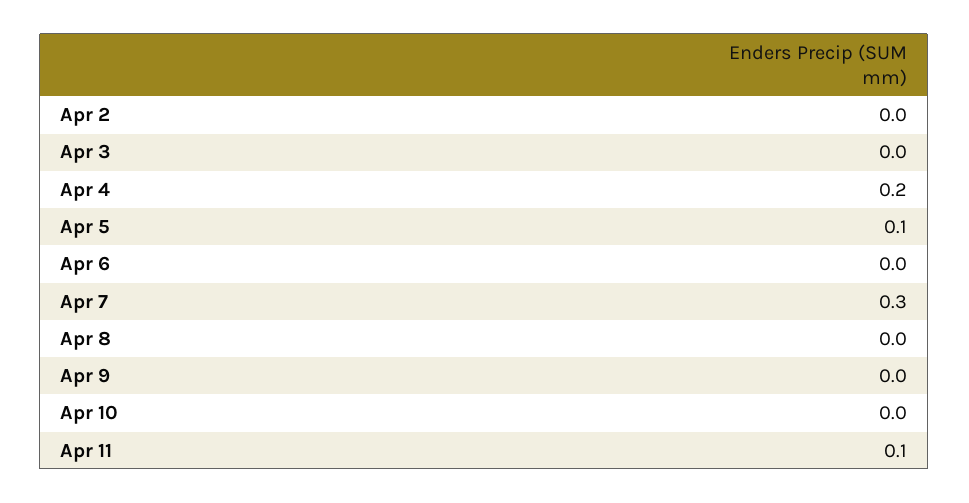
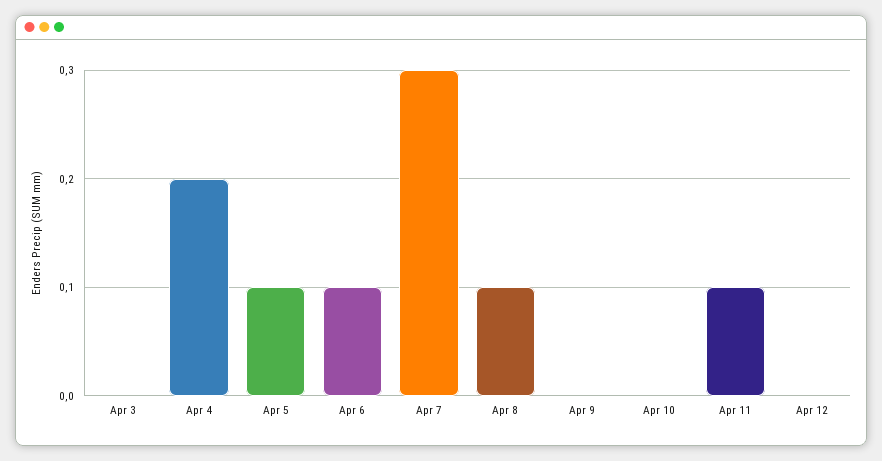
Apr 2: 0 -> none
Apr 6: 0 -> 0.1
Apr 8: 0 -> 0.1
Apr 12: none -> 0

